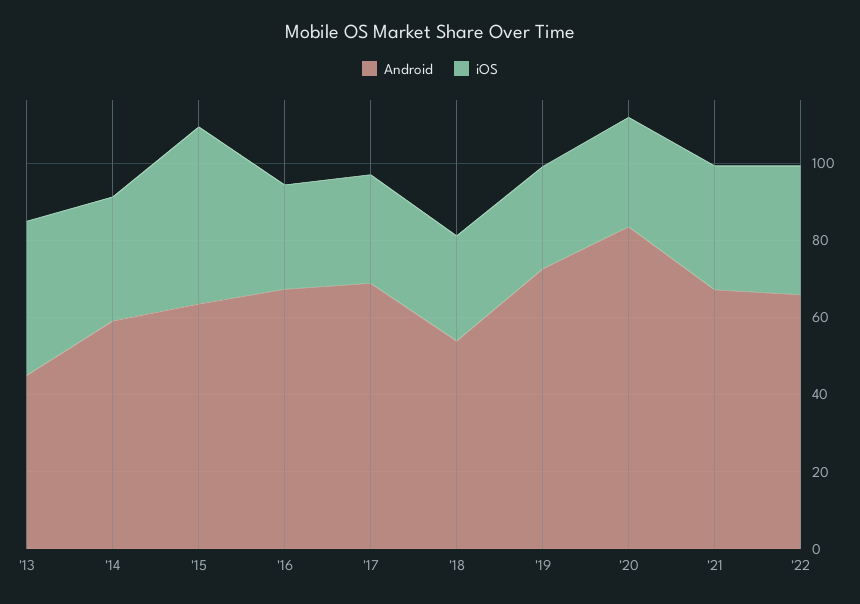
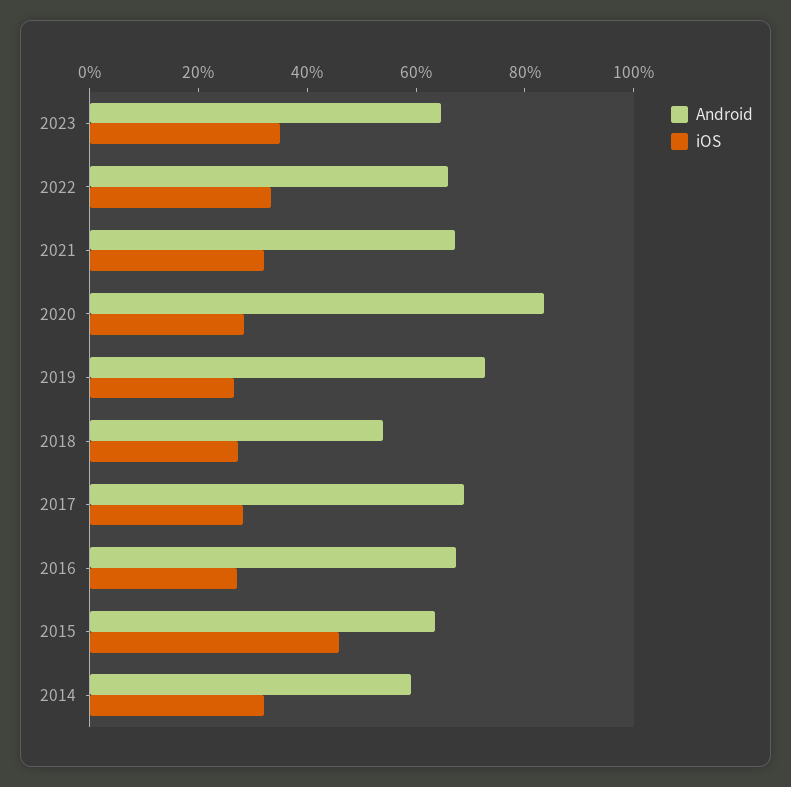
Android, '13: 45 -> none
iOS, '13: 40 -> none
Android, 2023: none -> 65
iOS, 2023: none -> 35

